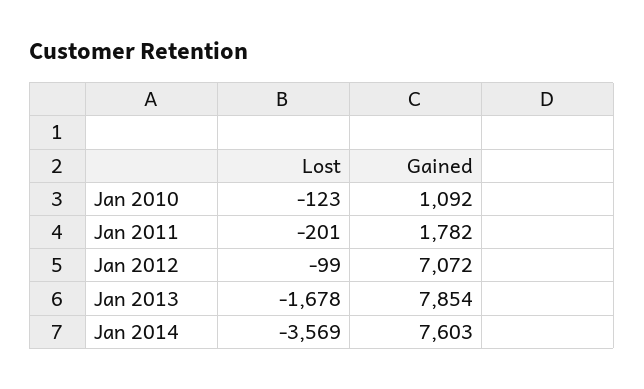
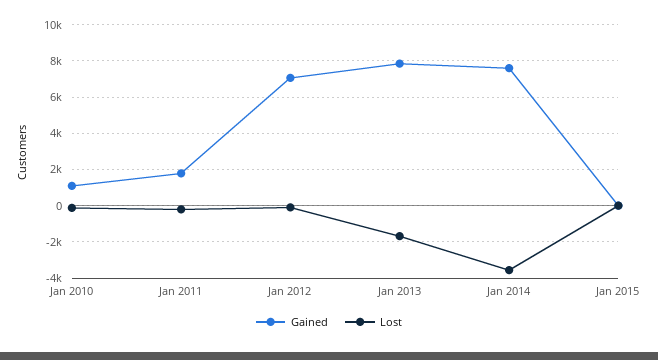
Gained, Jan 2015: none -> 0
Lost, Jan 2015: none -> 0

